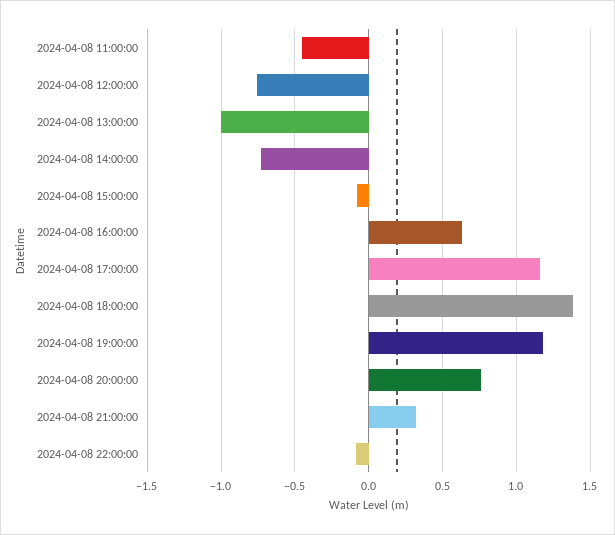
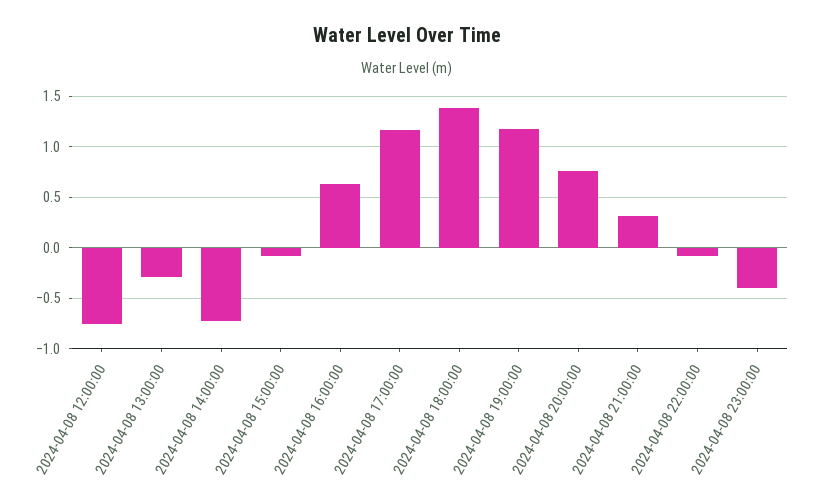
2024-04-08 11:00:00: -0.45 -> none
2024-04-08 13:00:00: -1 -> -0.3
2024-04-08 23:00:00: none -> -0.4

